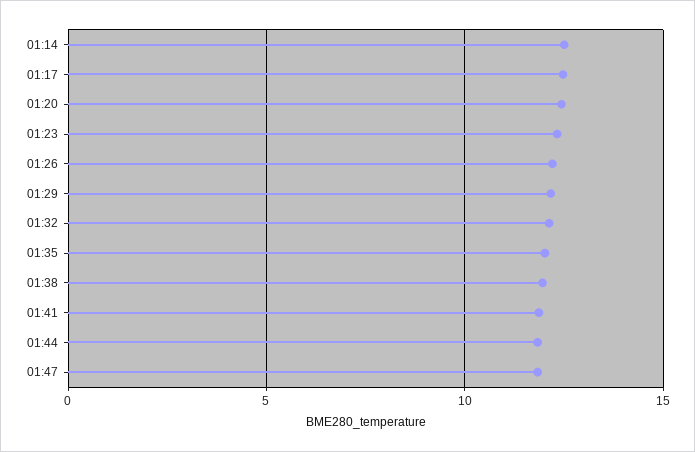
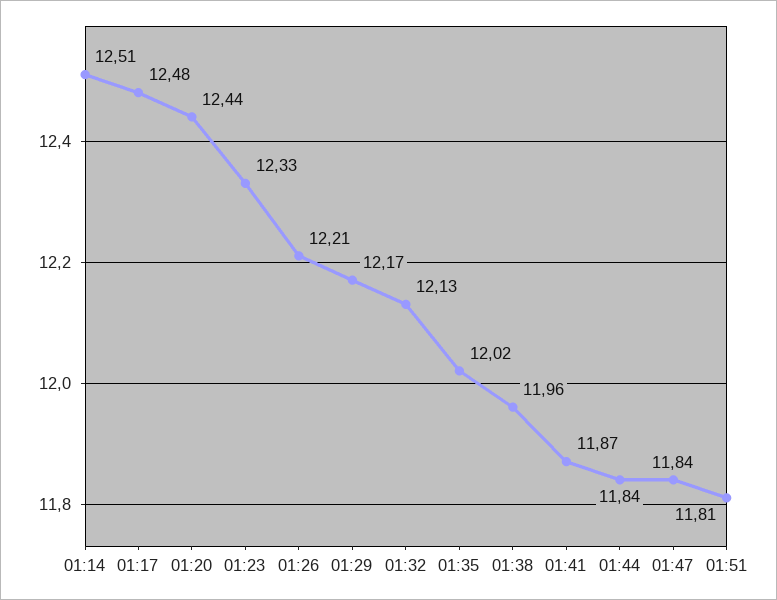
01:51: none -> 11.81

